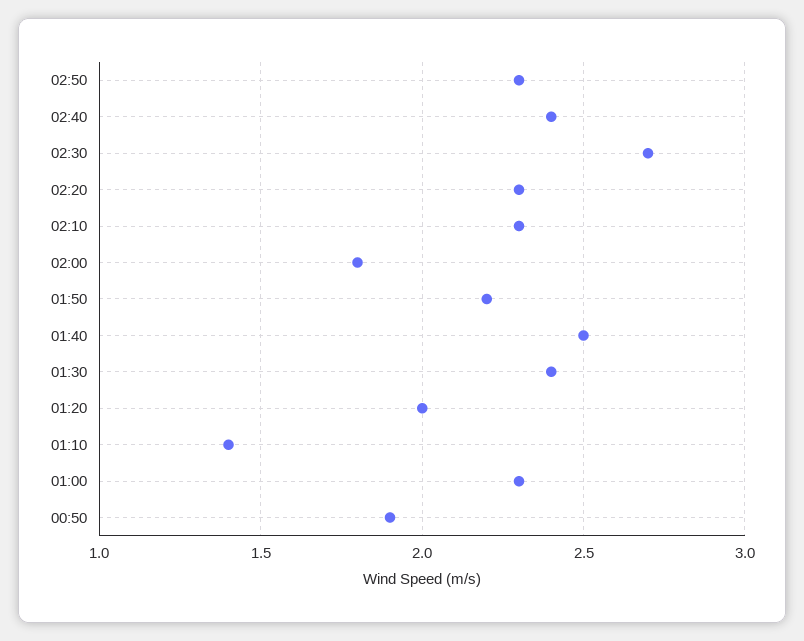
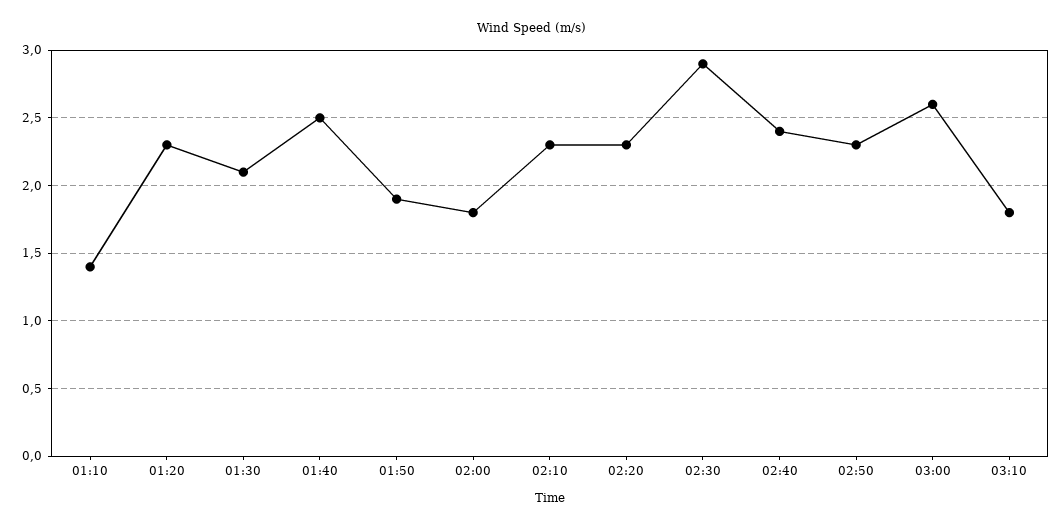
02:30: 2.7 -> 2.9
01:50: 2.2 -> 1.9
01:30: 2.4 -> 2.1
01:20: 2 -> 2.3
01:00: 2.3 -> none
00:50: 1.9 -> none
03:00: none -> 2.6
03:10: none -> 1.8

